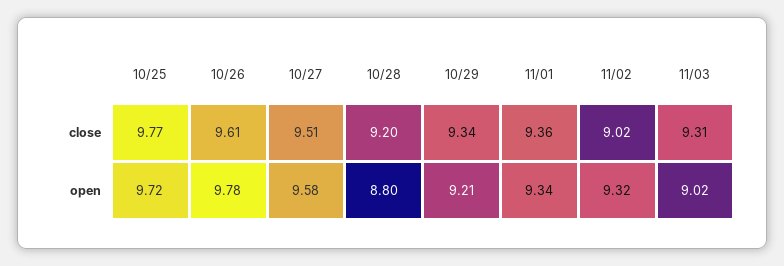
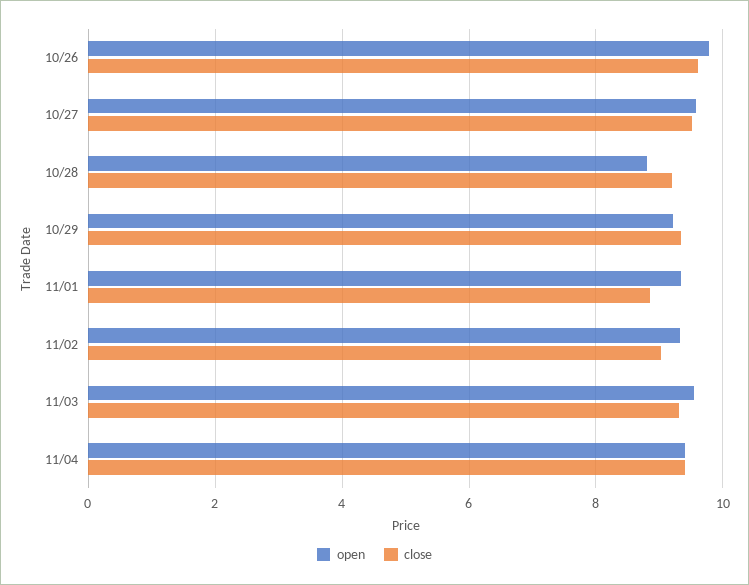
close, 10/25: 9.77 -> none
close, 11/01: 9.36 -> 8.8
open, 10/25: 9.72 -> none
open, 11/03: 9.02 -> 9.6
open, 11/04: none -> 9.4
close, 11/04: none -> 9.4

